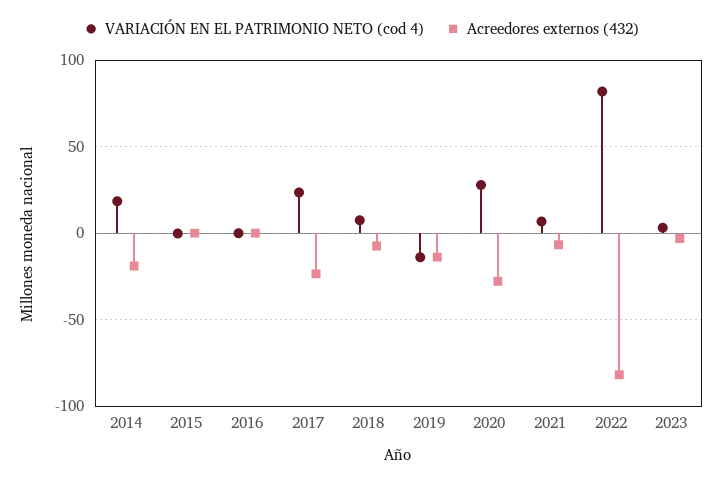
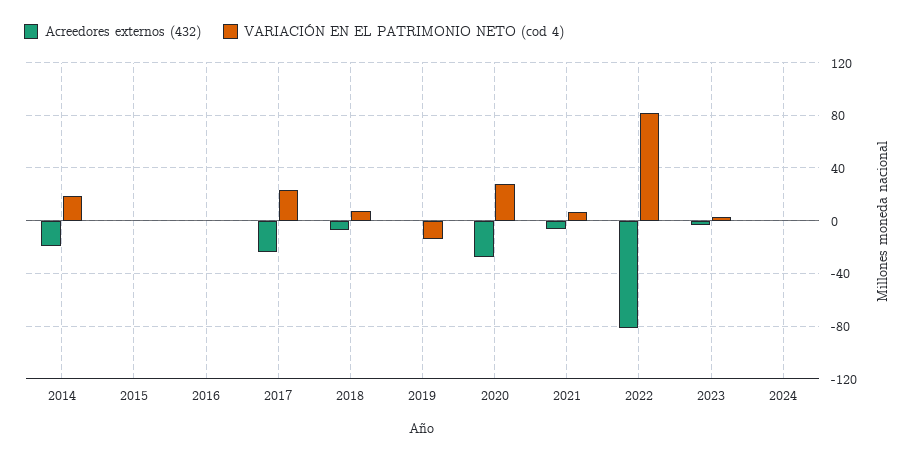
Acreedores externos (432), 2019: -15 -> 0
Acreedores externos (432), 2024: none -> 0
VARIACIÓN EN EL PATRIMONIO NETO (cod 4), 2024: none -> 0

